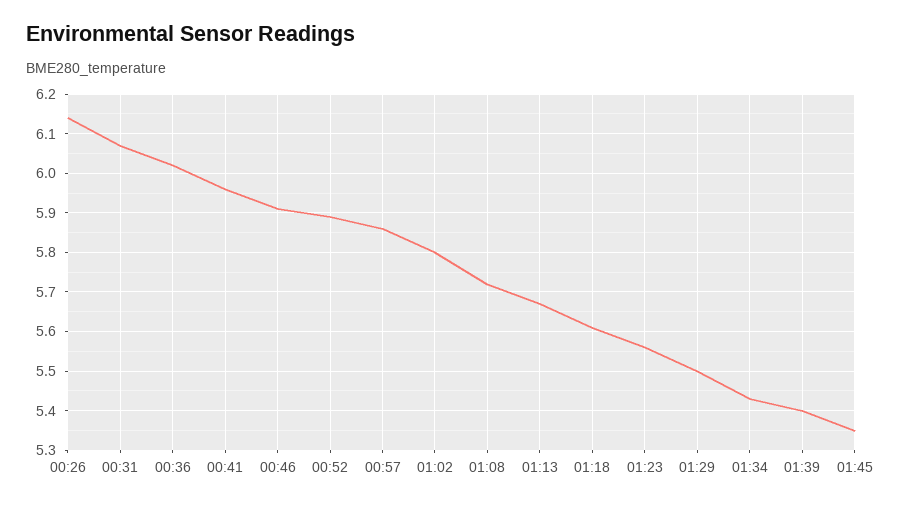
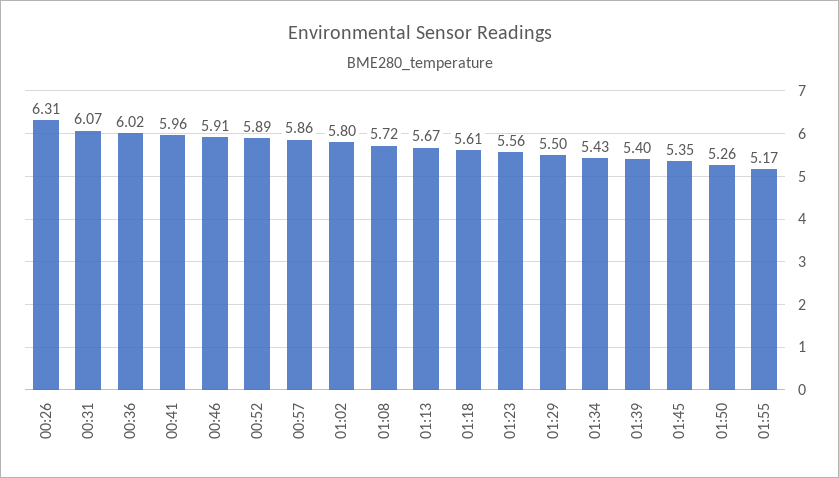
00:26: 6.15 -> 6.31
01:50: none -> 5.26
01:55: none -> 5.17

